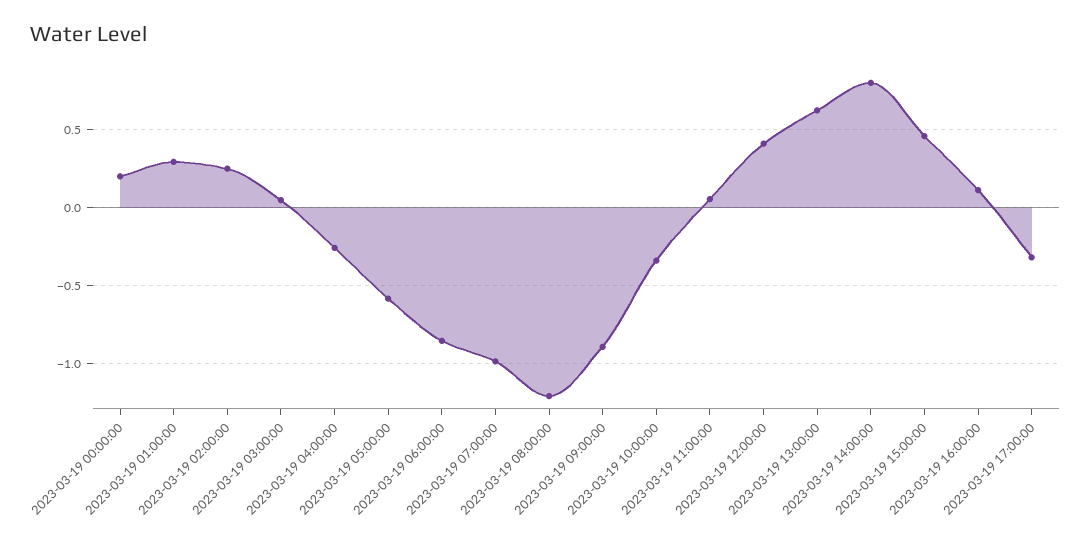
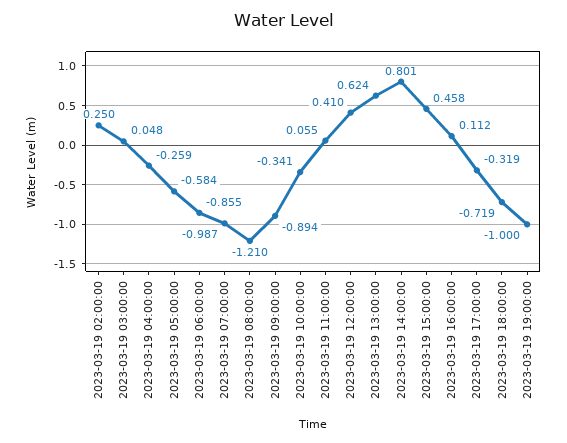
2023-03-19 00:00:00: 0.2 -> none
2023-03-19 01:00:00: 0.3 -> none
2023-03-19 18:00:00: none -> -0.719
2023-03-19 19:00:00: none -> -1

